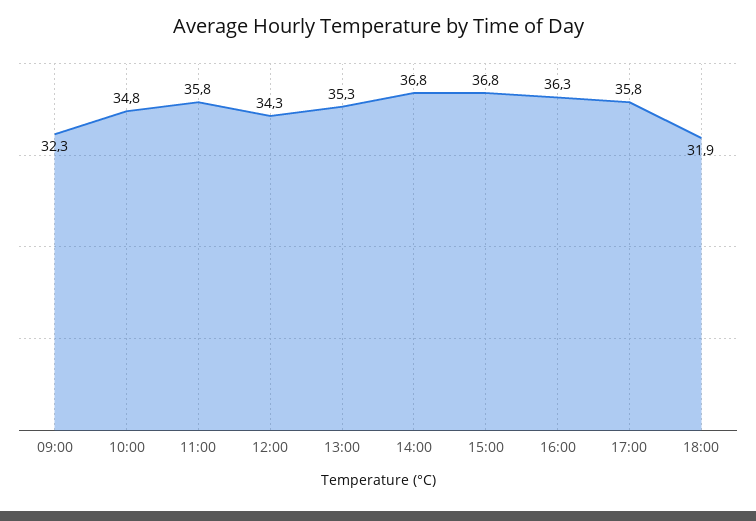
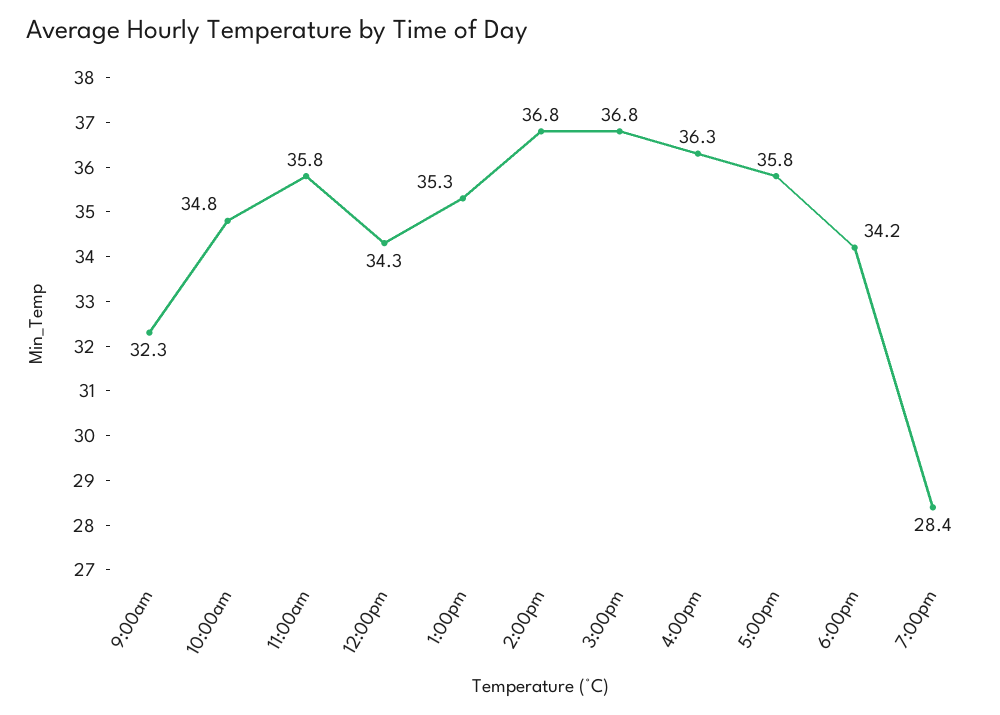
18:00: 31.9 -> 34.2
7:00pm: none -> 28.4

